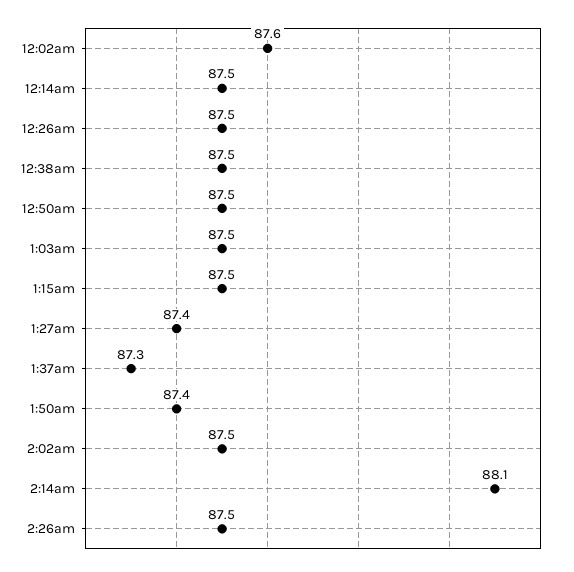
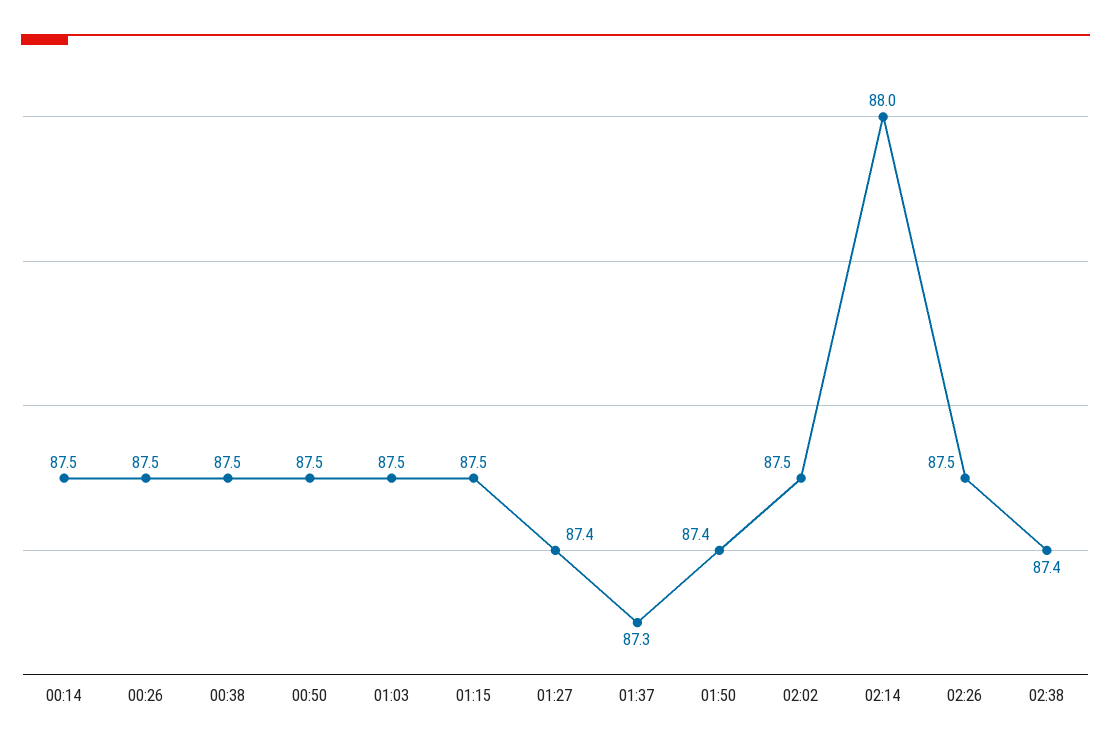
12:02am: 87.6 -> none
2:14am: 88.1 -> 88
02:38: none -> 87.4

